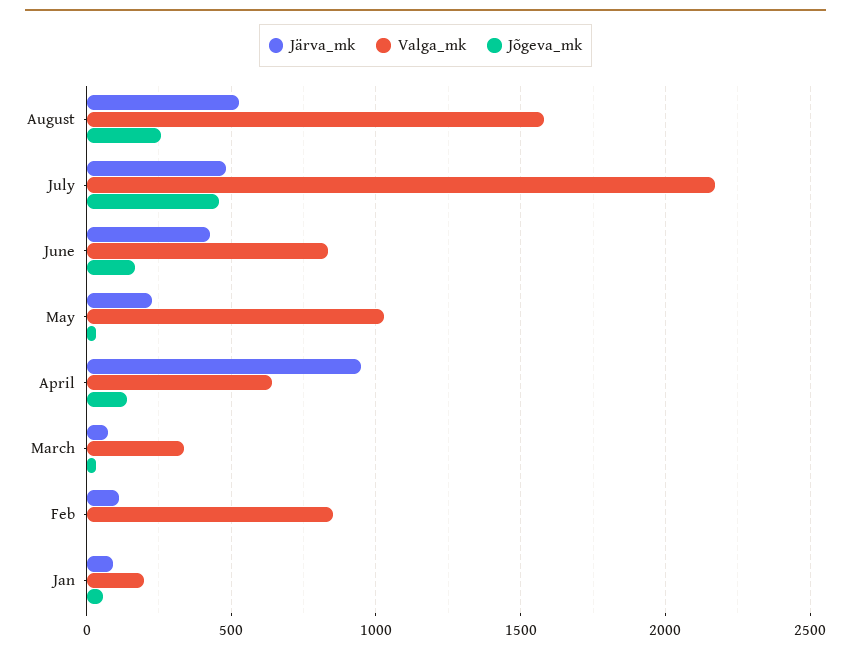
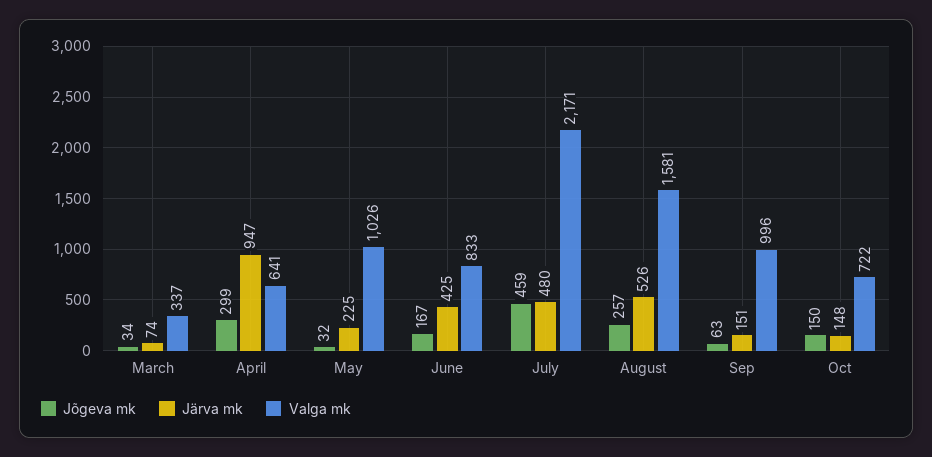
Jõgeva_mk, April: 150 -> 299
Järva_mk, Feb: 100 -> none
Valga_mk, Feb: 850 -> none
Jõgeva_mk, Feb: 0 -> none
Järva_mk, Jan: 100 -> none
Valga_mk, Jan: 200 -> none
Jõgeva_mk, Jan: 50 -> none
Jõgeva_mk, Sep: none -> 63
Järva_mk, Sep: none -> 151
Valga_mk, Sep: none -> 996
Jõgeva_mk, Oct: none -> 150
Järva_mk, Oct: none -> 148
Valga_mk, Oct: none -> 722

